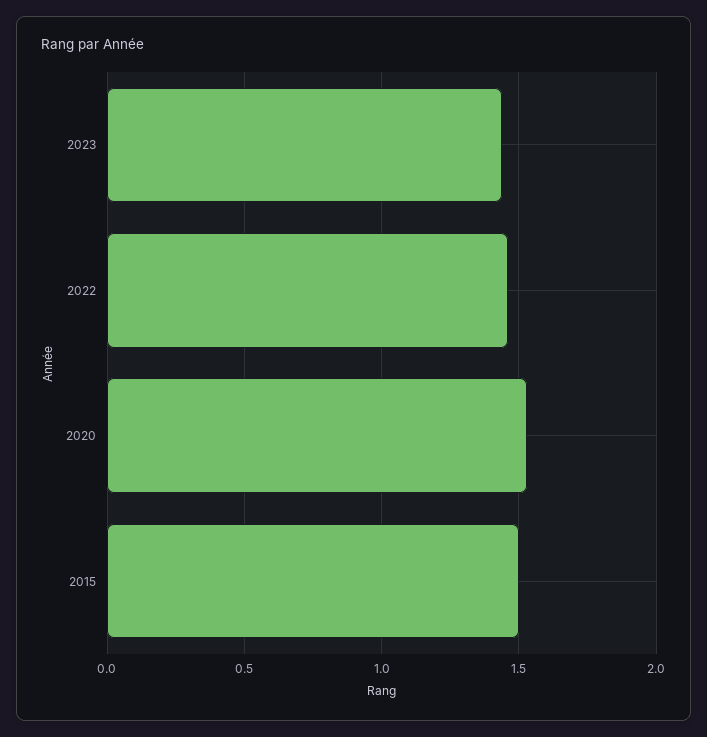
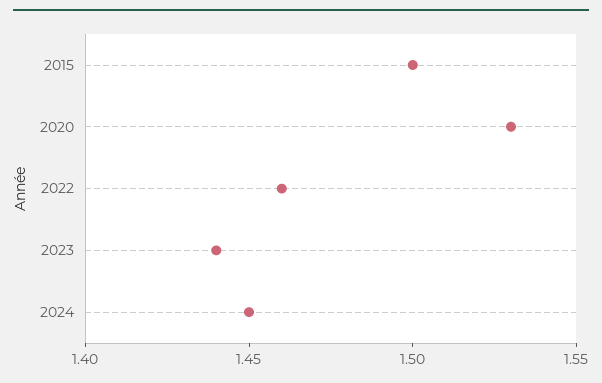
2024: none -> 1.45

